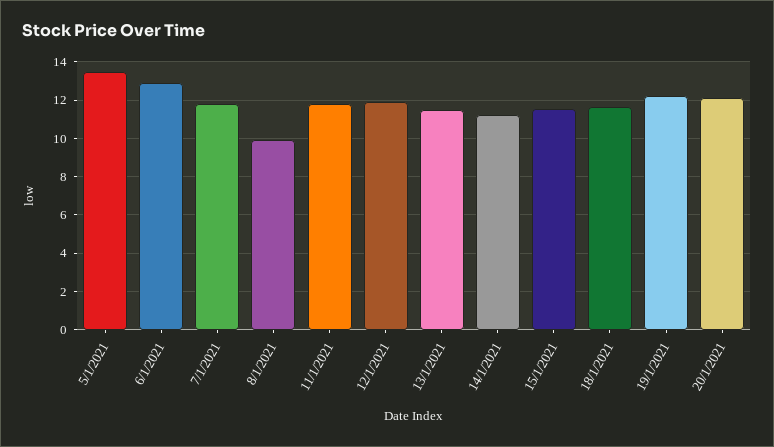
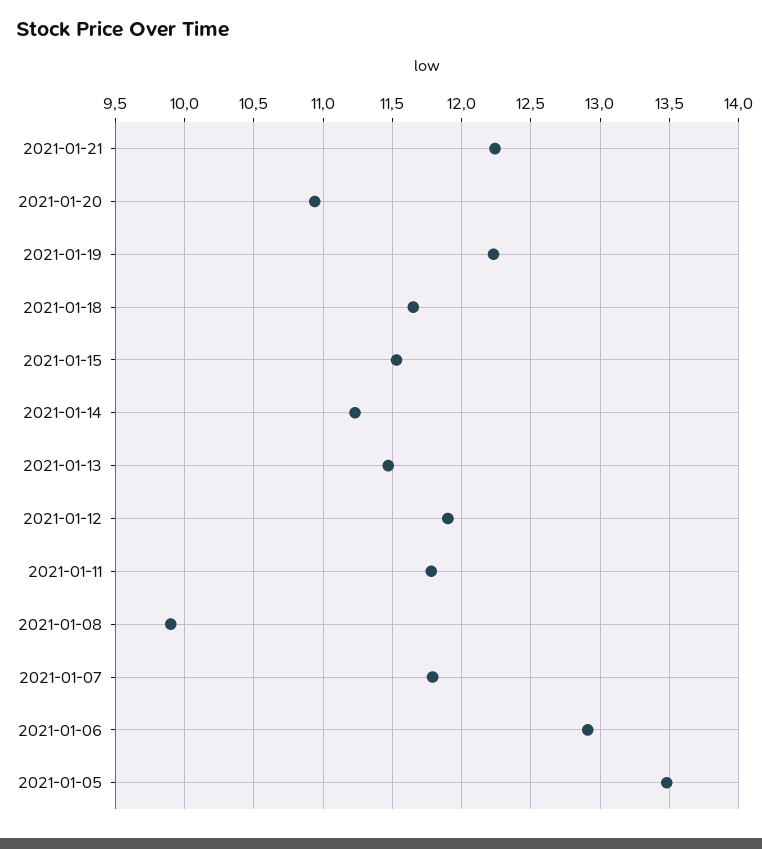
20/1/2021: 12 -> 10.95
2021-01-21: none -> 12.25

